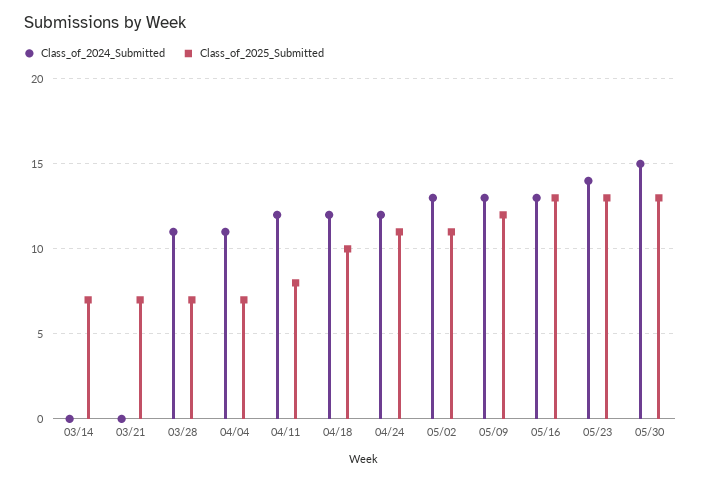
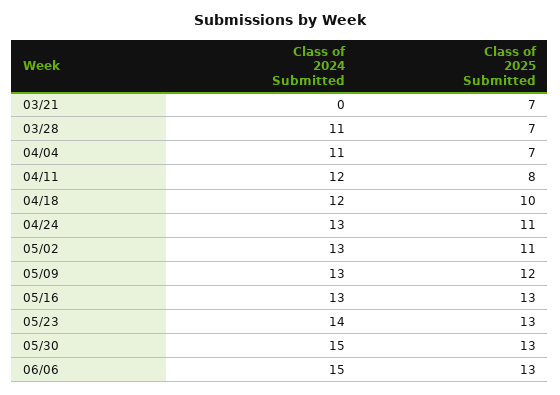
Class_of_2024_Submitted, 03/14: 0 -> none
Class_of_2025_Submitted, 03/14: 7 -> none
Class_of_2024_Submitted, 04/24: 12 -> 13
Class_of_2024_Submitted, 06/06: none -> 15
Class_of_2025_Submitted, 06/06: none -> 13

